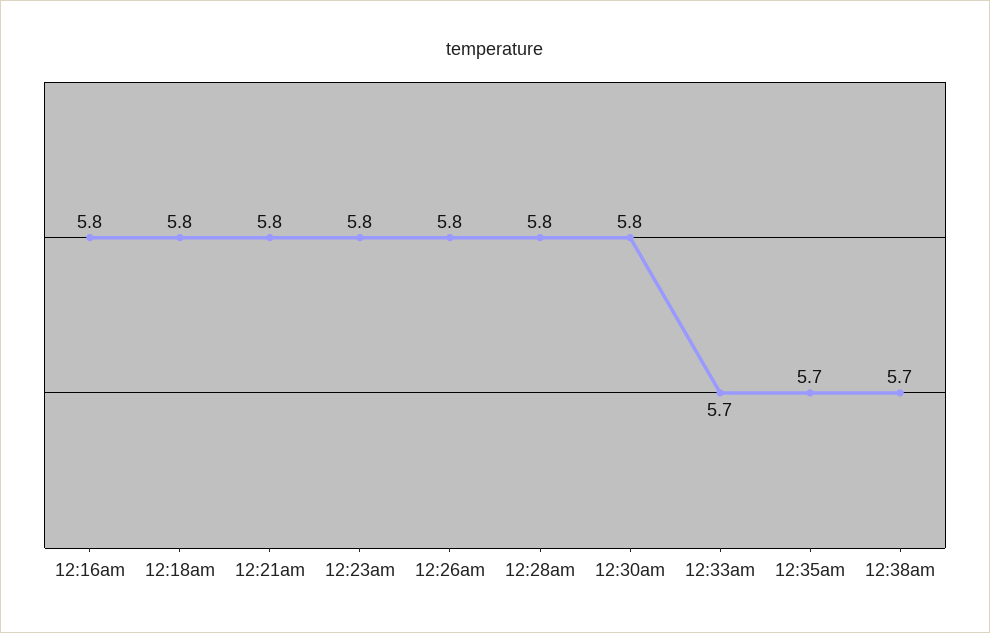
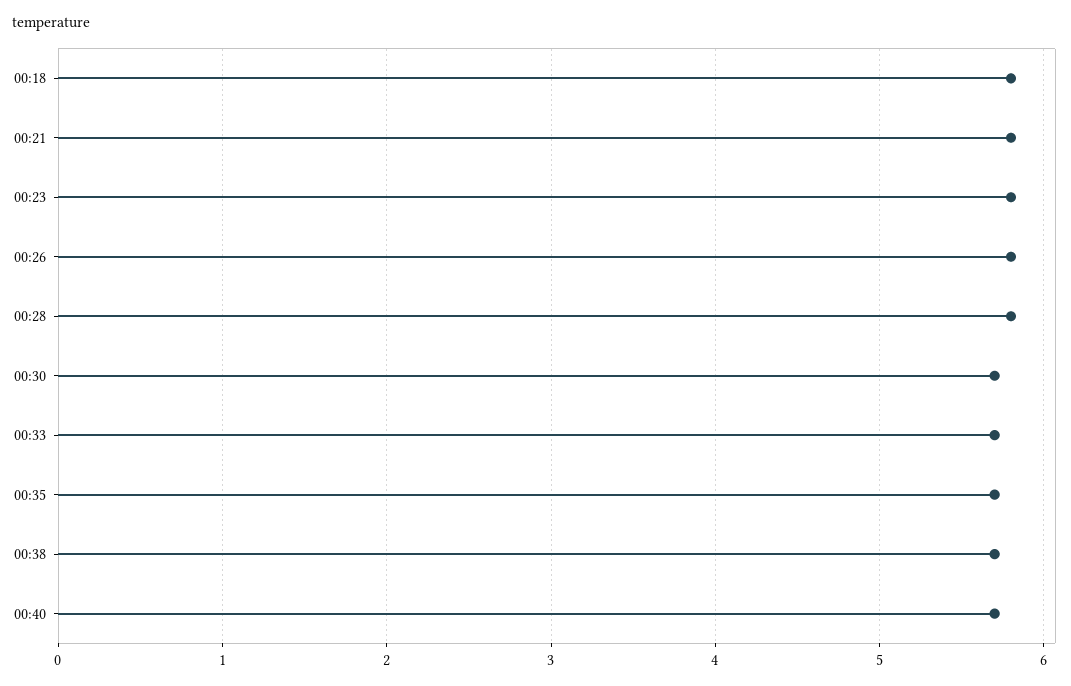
12:16am: 5.8 -> none
12:30am: 5.8 -> 5.7
00:40: none -> 5.7

